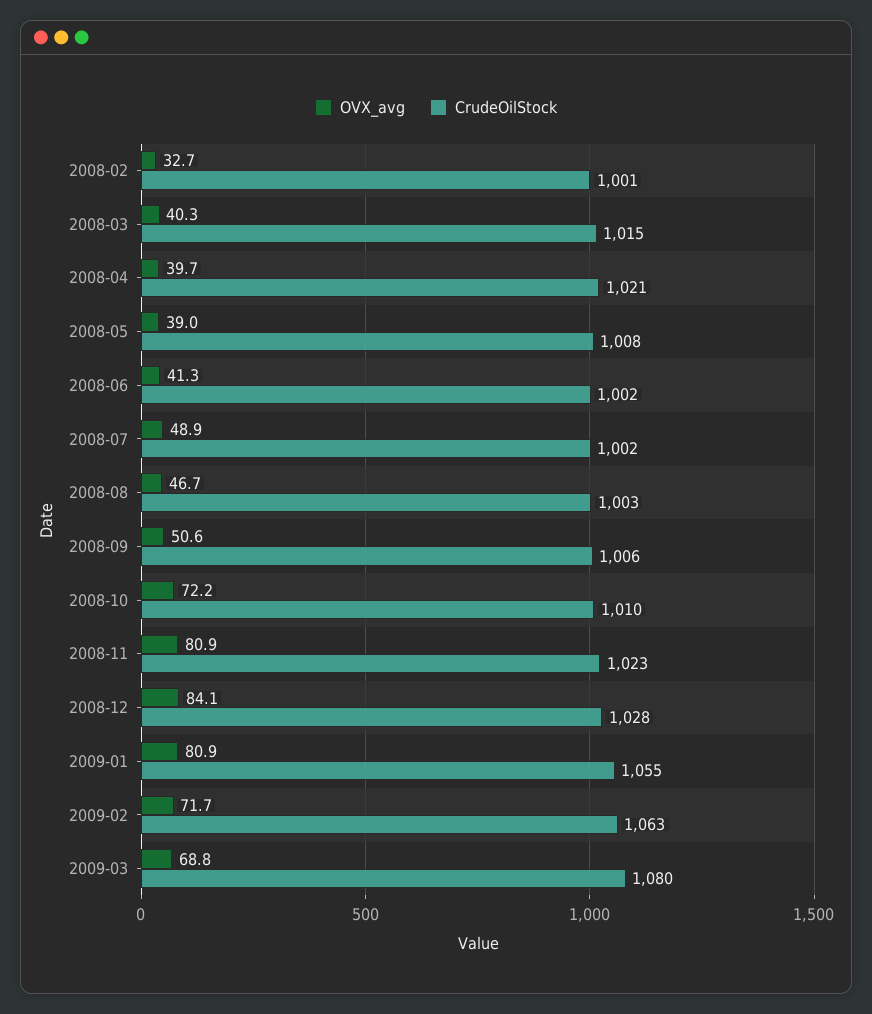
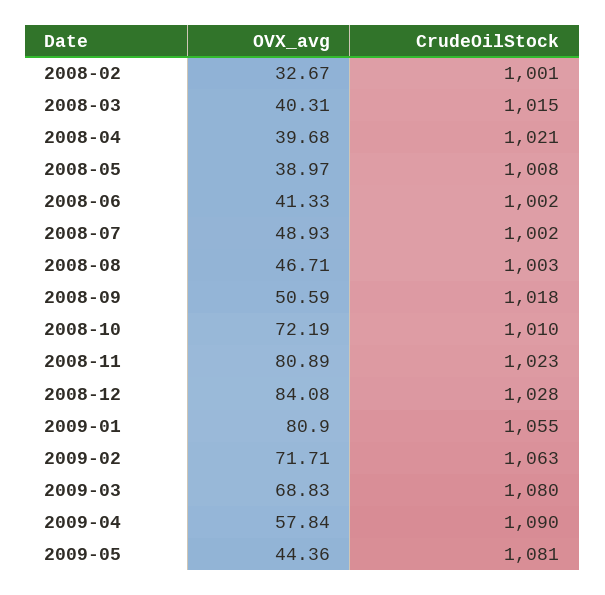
CrudeOilStock, 2008-09: 1006 -> 1018
OVX_avg, 2009-04: none -> 57.84
CrudeOilStock, 2009-04: none -> 1090
OVX_avg, 2009-05: none -> 44.36
CrudeOilStock, 2009-05: none -> 1081

